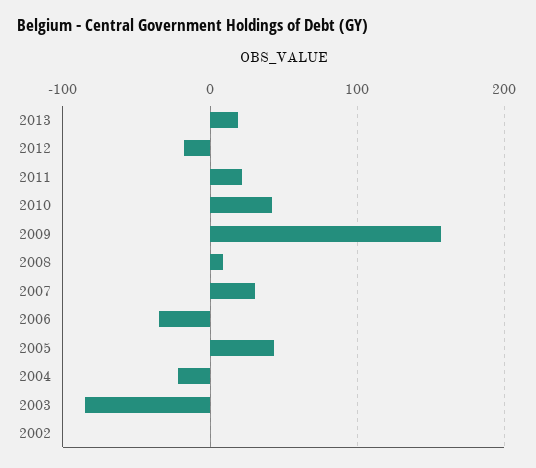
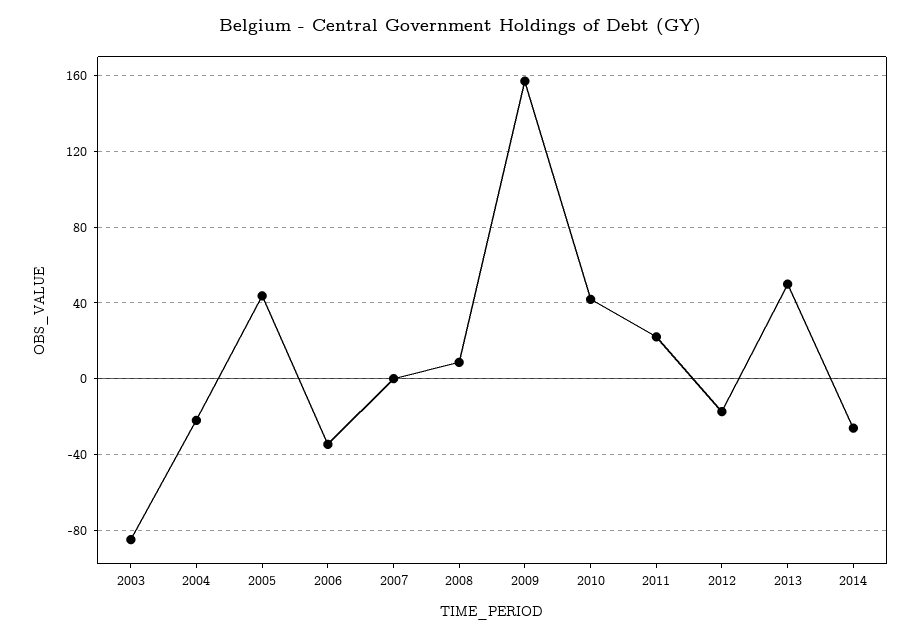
2013: 20 -> 50
2007: 30 -> 0
2002: 0 -> none
2014: none -> -25

